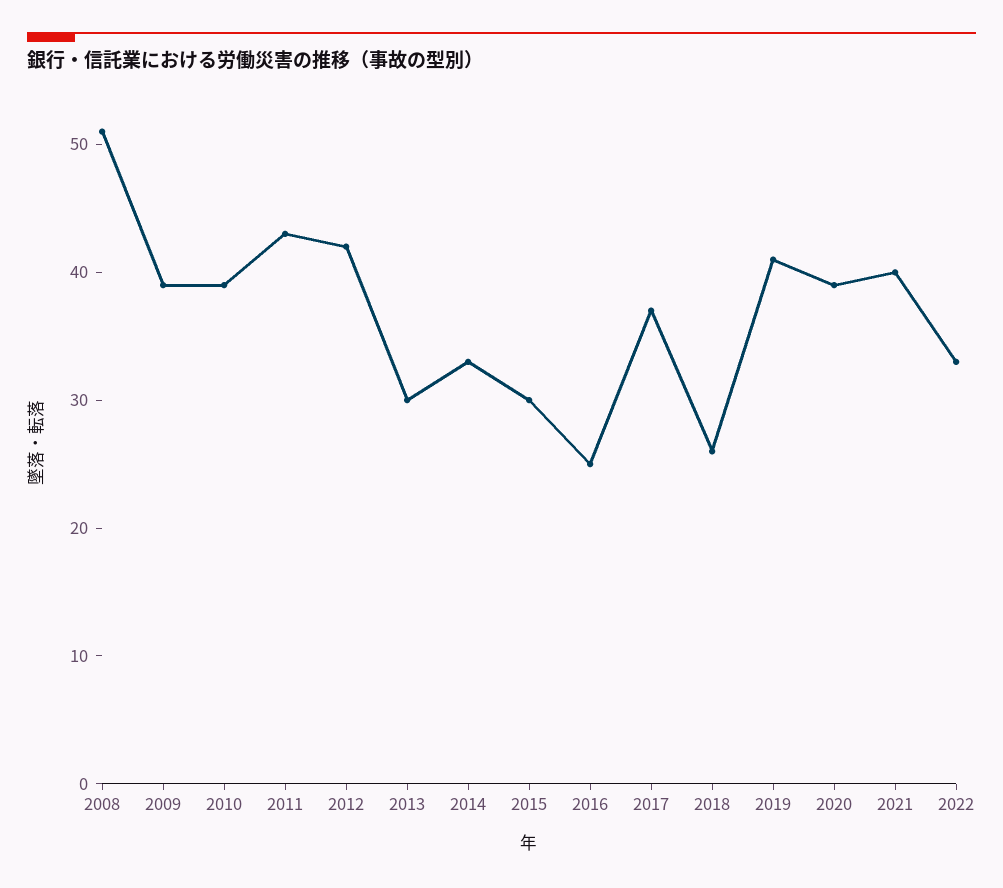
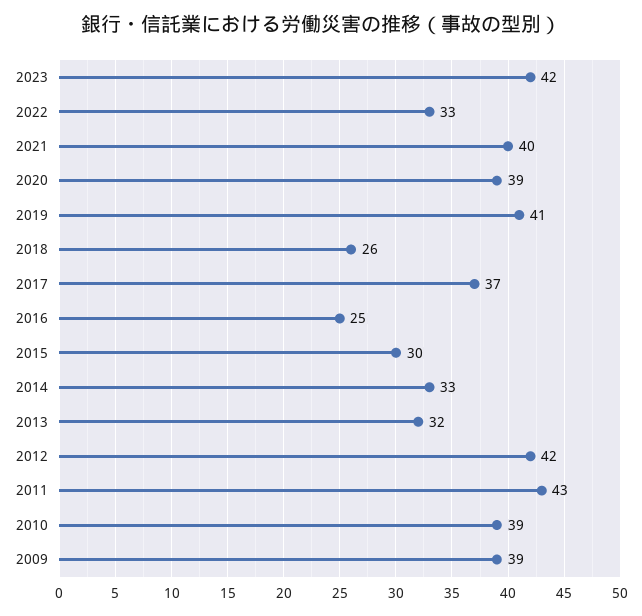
2008: 51 -> none
2013: 30 -> 32
2023: none -> 42

